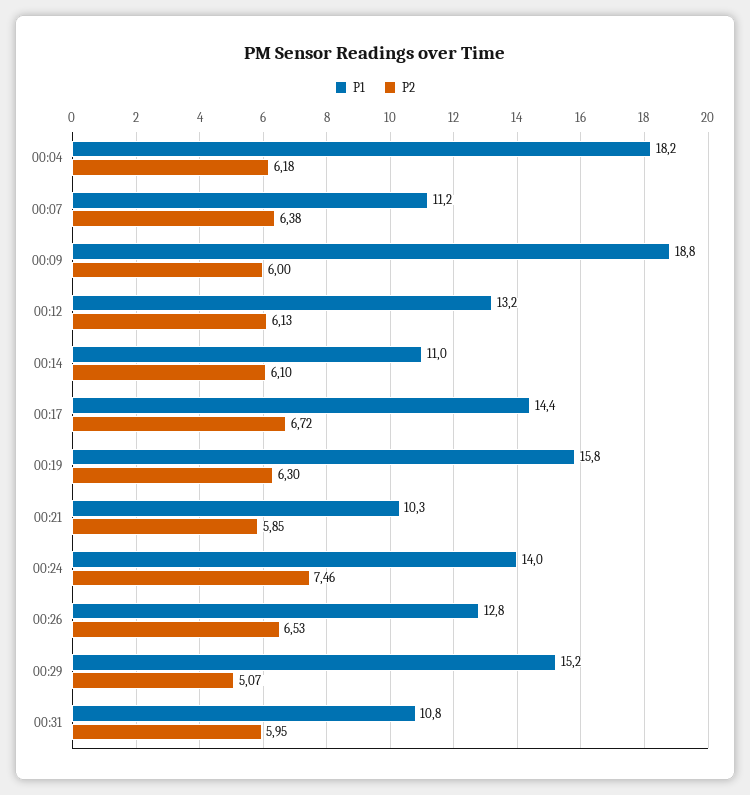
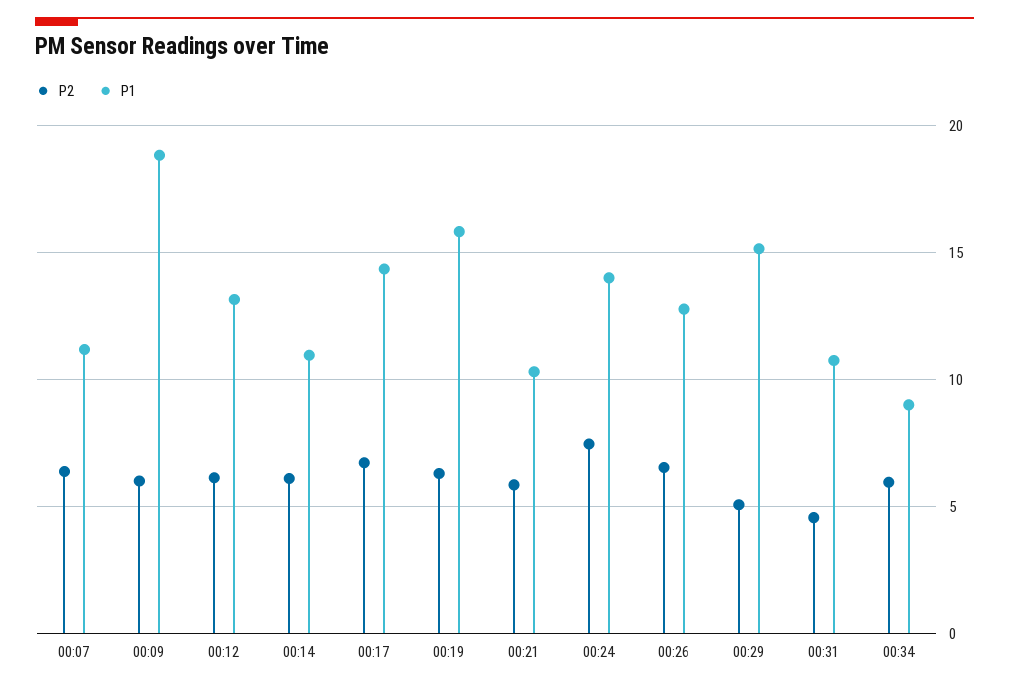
P1, 00:04: 18.2 -> none
P2, 00:04: 6.18 -> none
P2, 00:31: 5.95 -> 4.5
P2, 00:34: none -> 6
P1, 00:34: none -> 9

